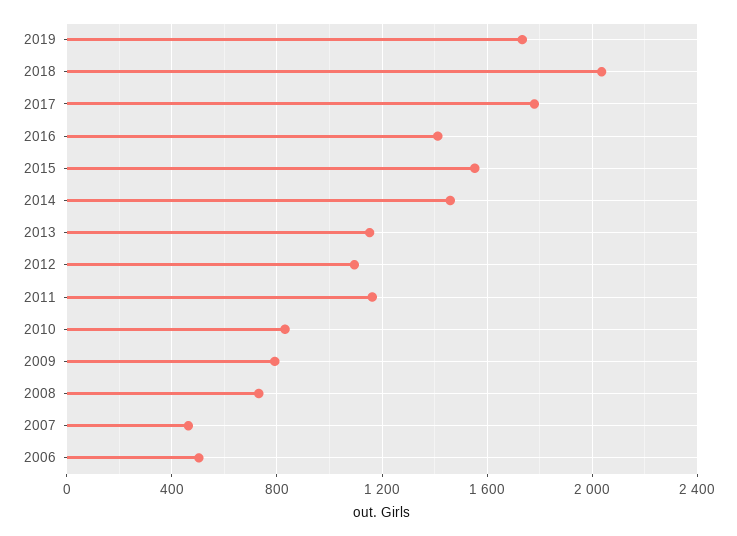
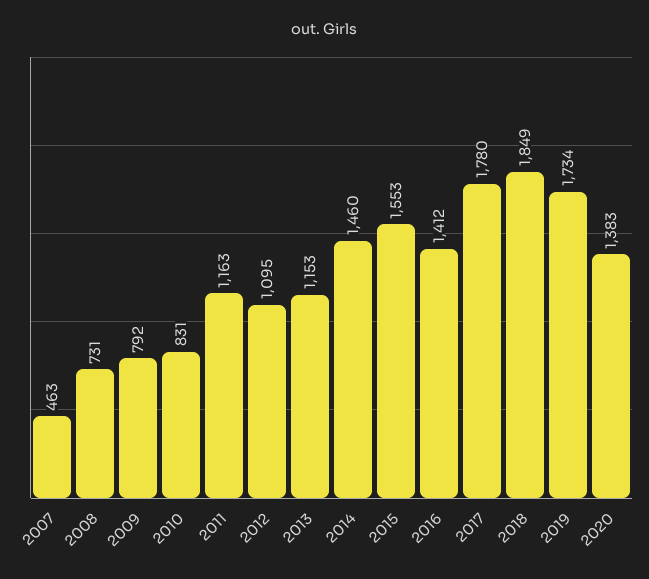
2018: 2050 -> 1849
2006: 500 -> none
2020: none -> 1383

